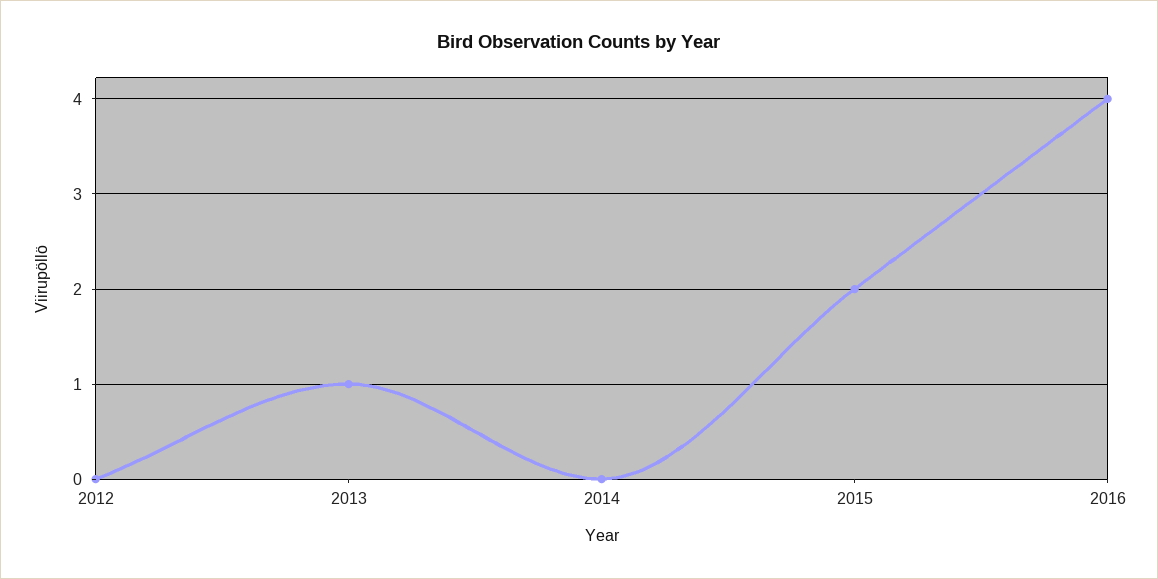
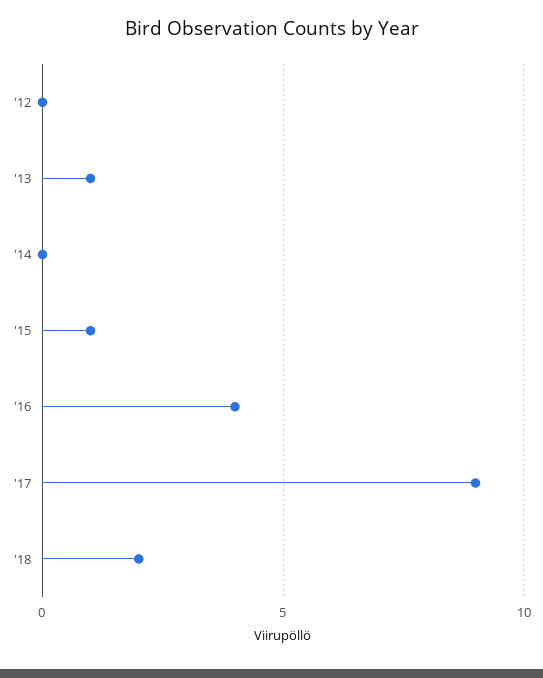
2015: 2 -> 1
'17: none -> 9
'18: none -> 2

